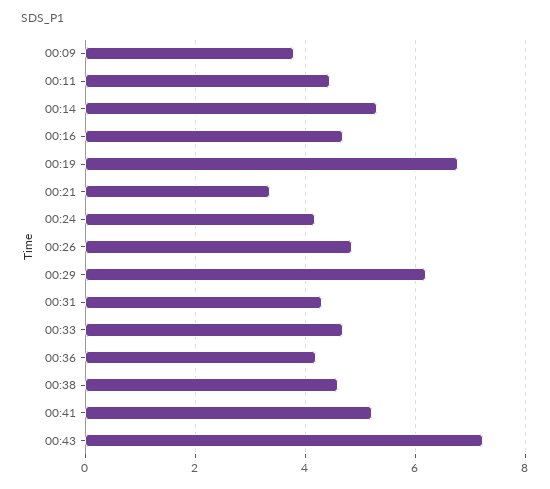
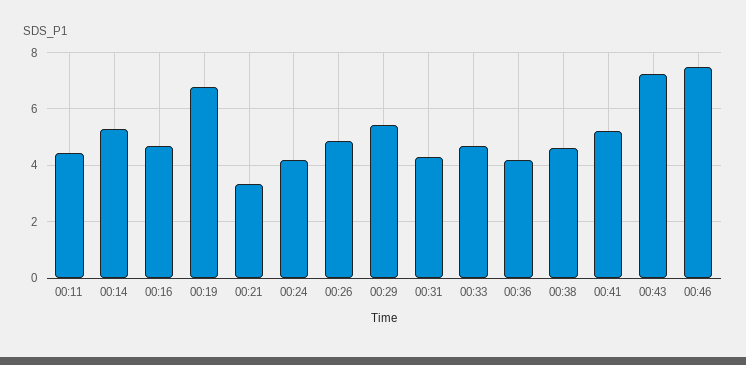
00:09: 3.8 -> none
00:29: 6.2 -> 5.5
00:46: none -> 7.5

